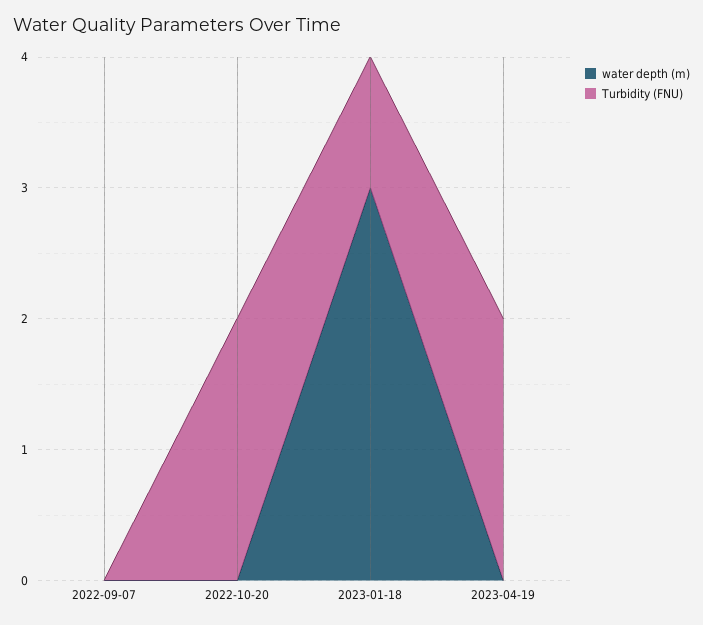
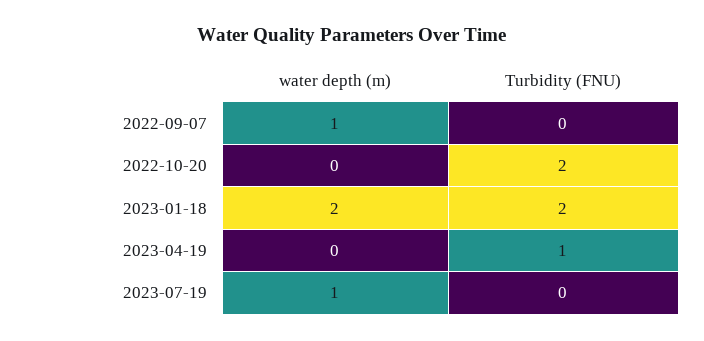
water depth (m), 2022-09-07: 0 -> 1
water depth (m), 2023-01-18: 3 -> 2
Turbidity (FNU), 2023-01-18: 1 -> 2
Turbidity (FNU), 2023-04-19: 2 -> 1
water depth (m), 2023-07-19: none -> 1
Turbidity (FNU), 2023-07-19: none -> 0

